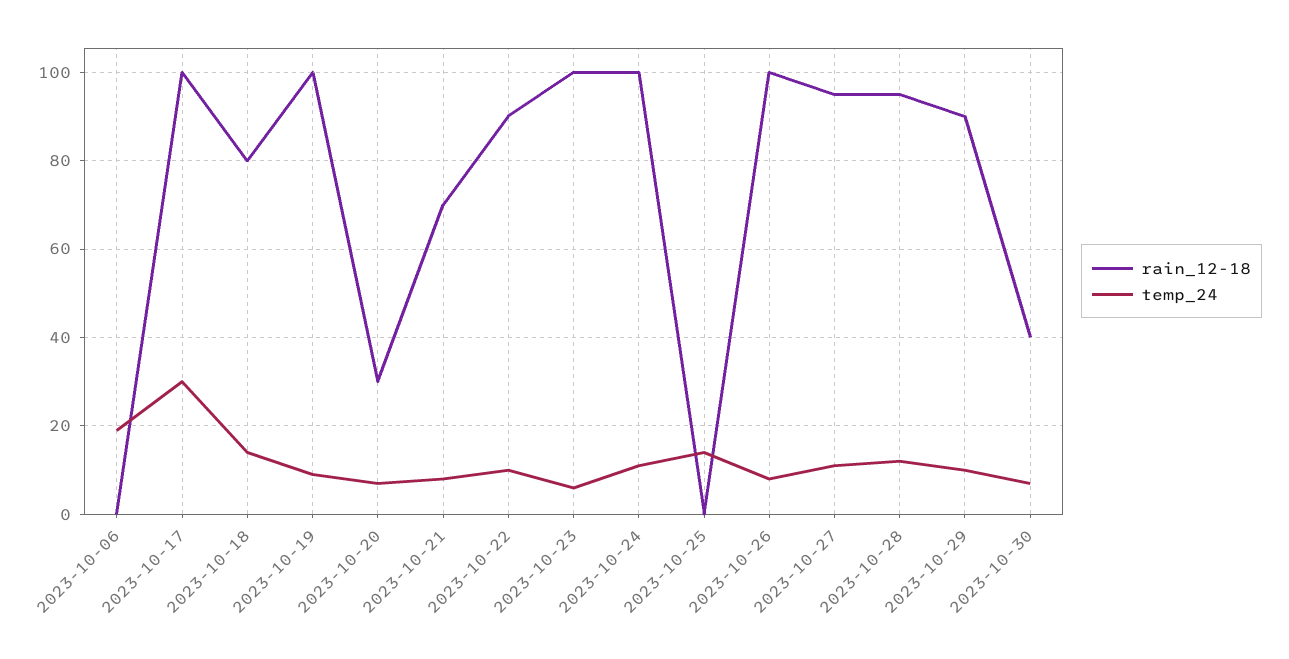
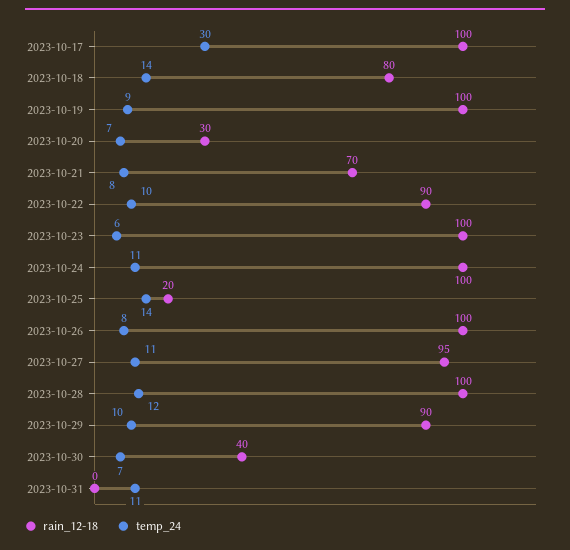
rain_12-18, 2023-10-06: 0 -> none
temp_24, 2023-10-06: 20 -> none
rain_12-18, 2023-10-25: 0 -> 20
rain_12-18, 2023-10-28: 95 -> 100
rain_12-18, 2023-10-31: none -> 0
temp_24, 2023-10-31: none -> 11

